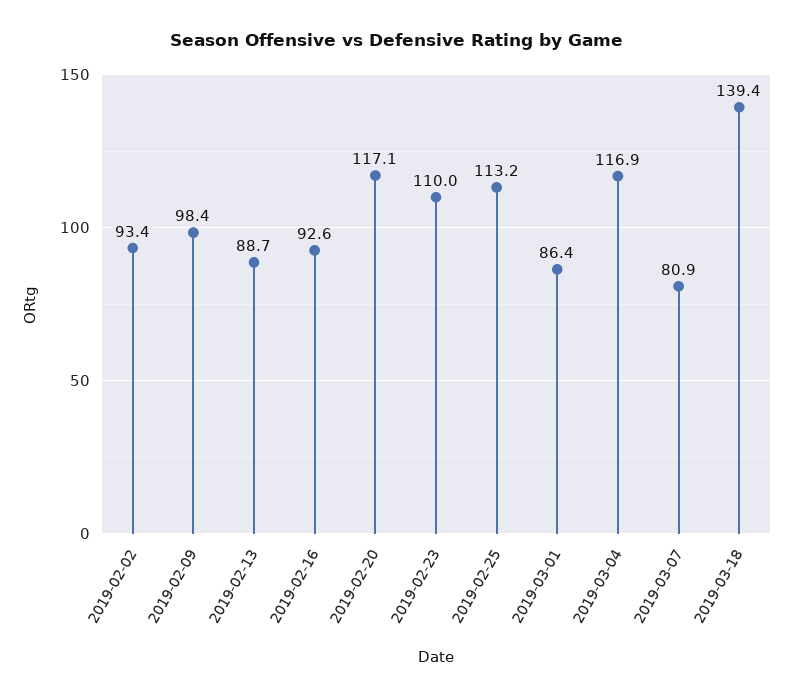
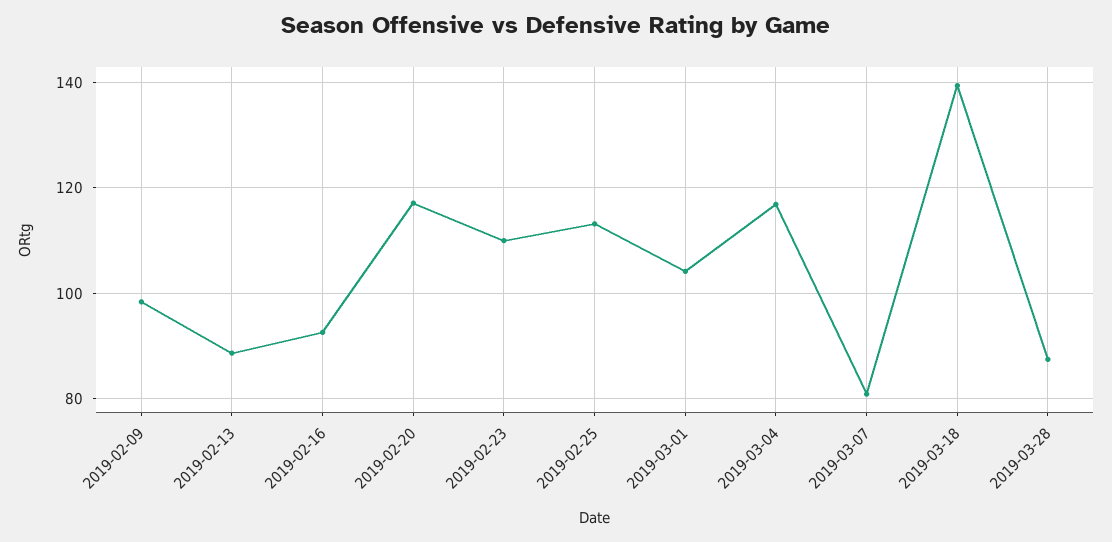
2019-02-02: 93.4 -> none
2019-03-01: 86.4 -> 104
2019-03-28: none -> 88

